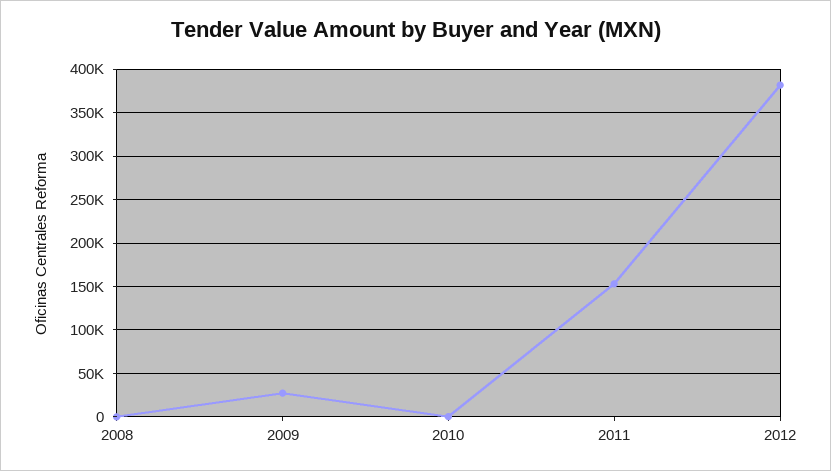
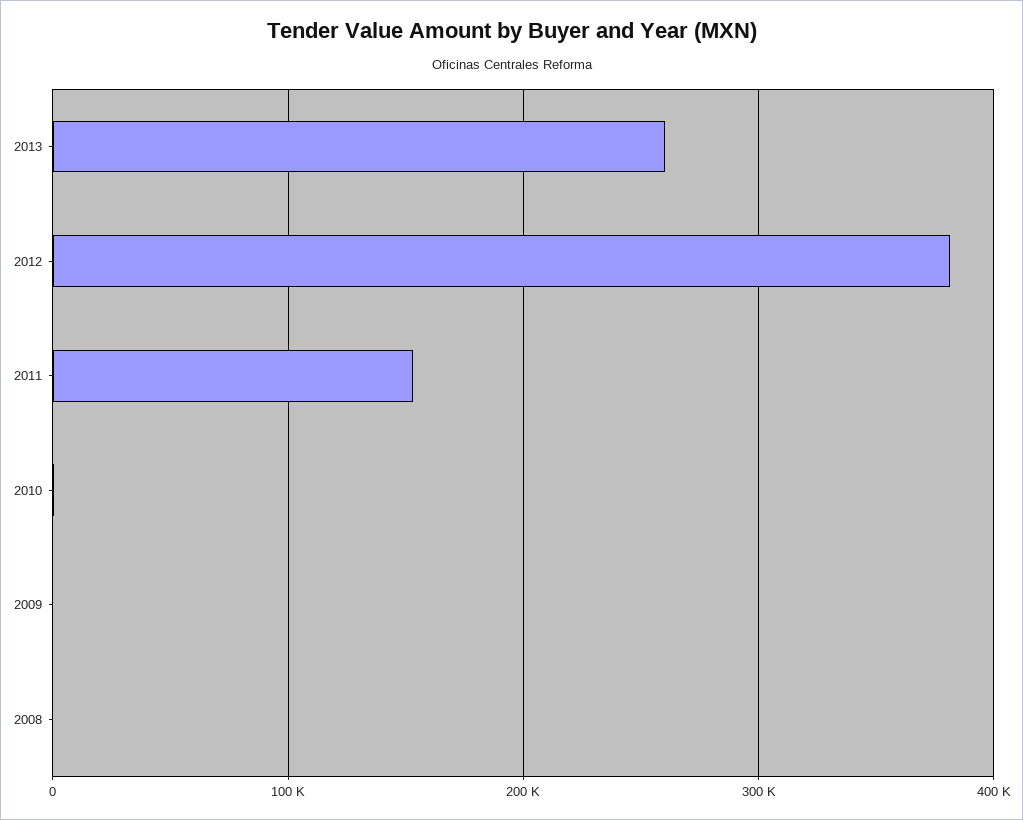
2009: 30000 -> 0
2013: none -> 260000

